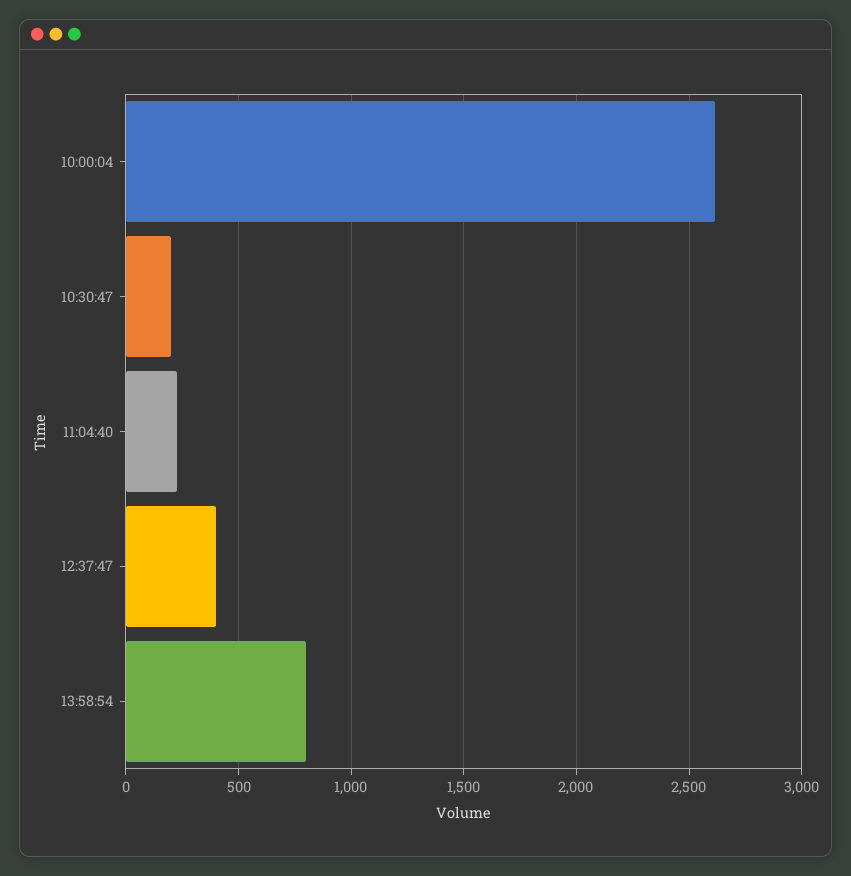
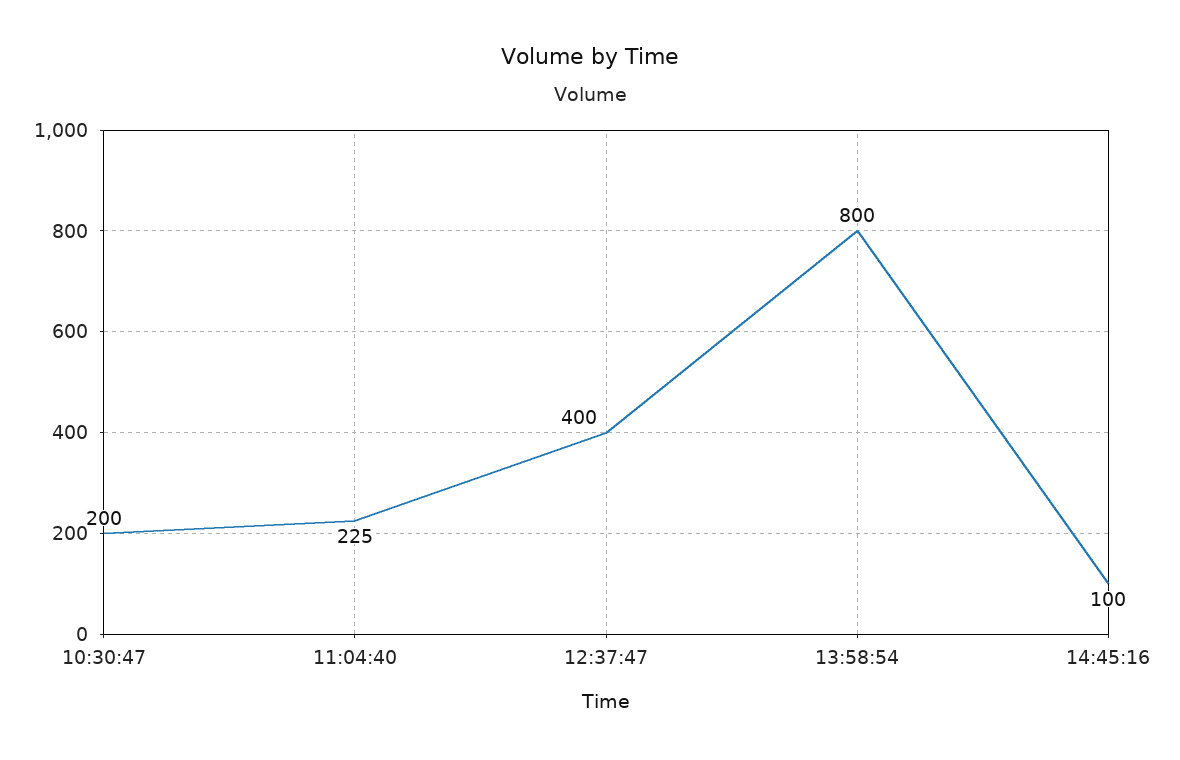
10:00:04: 2600 -> none
14:45:16: none -> 100

